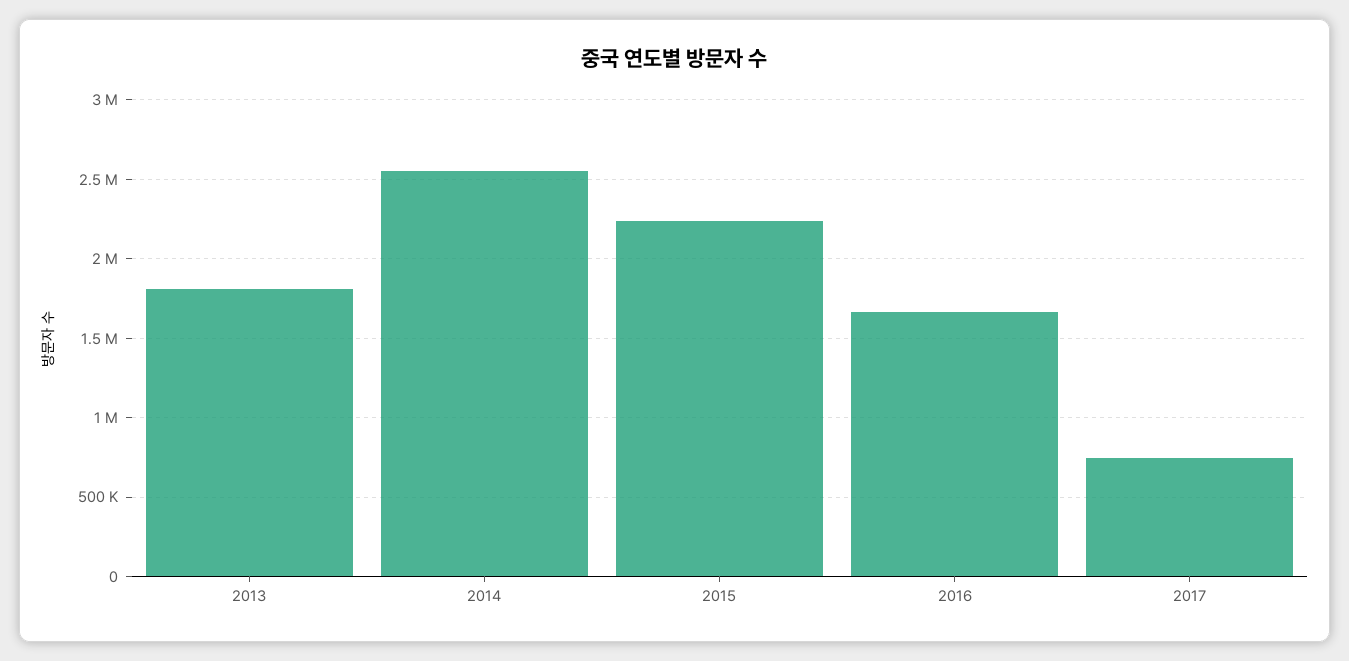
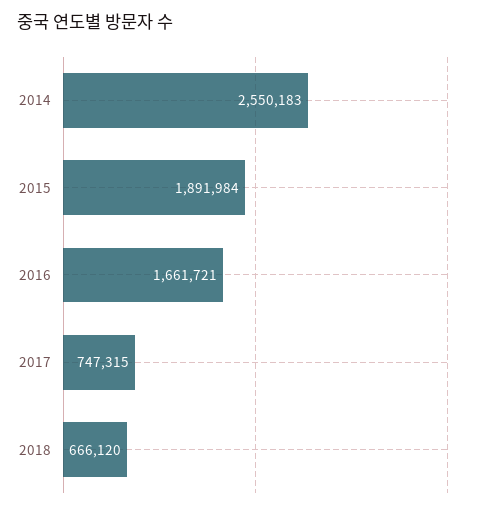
2013: 1800000 -> none
2015: 2250000 -> 1891984
2018: none -> 666120

